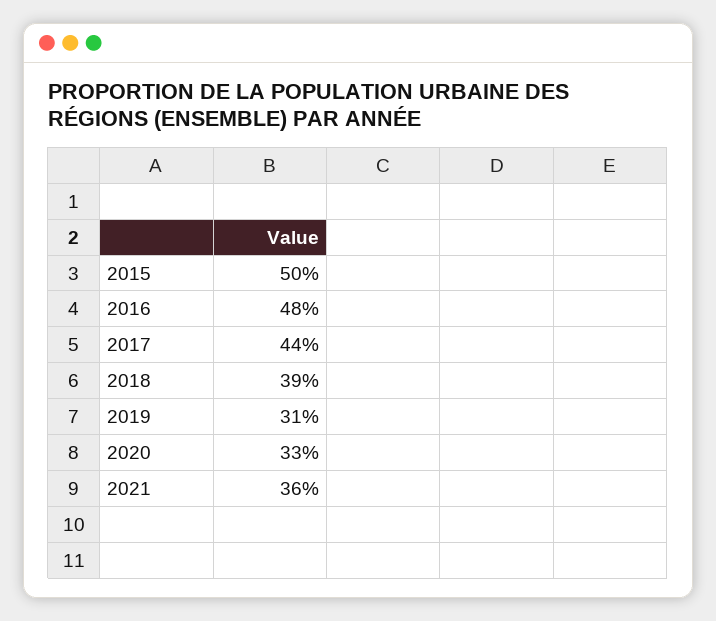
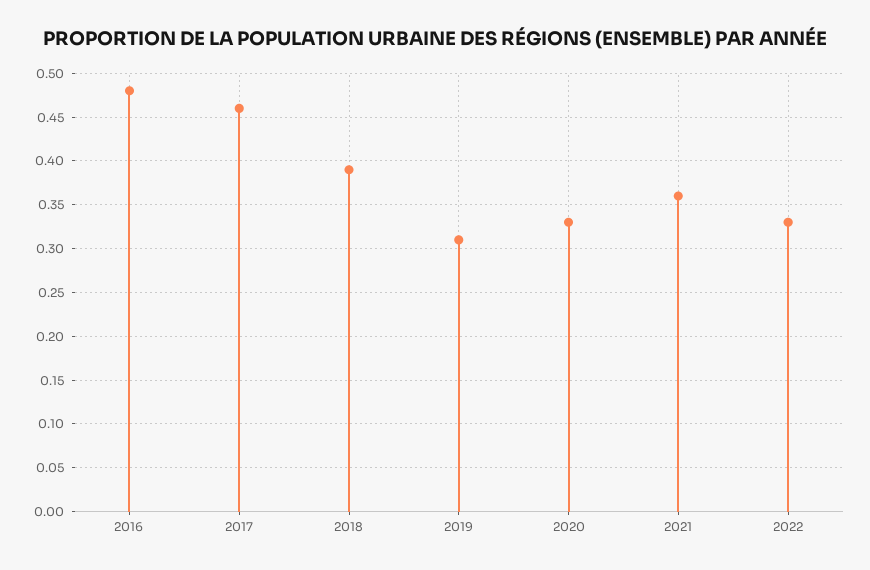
2015: 0.5 -> none
2017: 0.44 -> 0.46
2022: none -> 0.33

